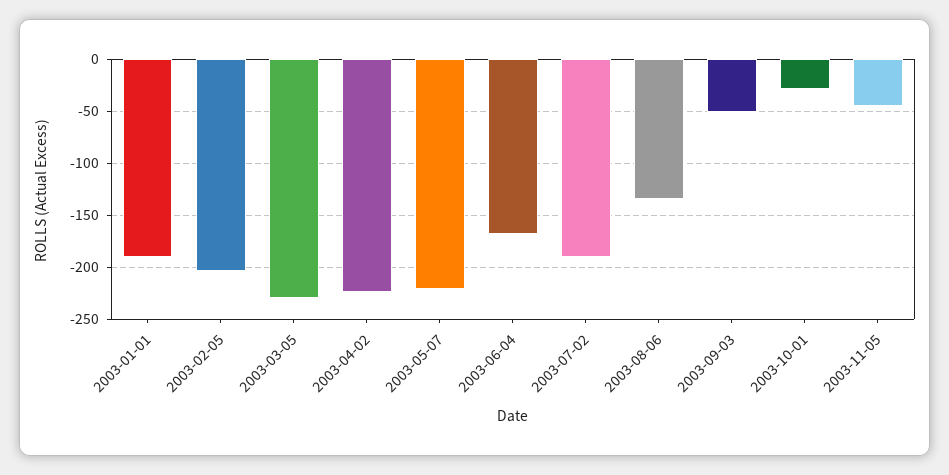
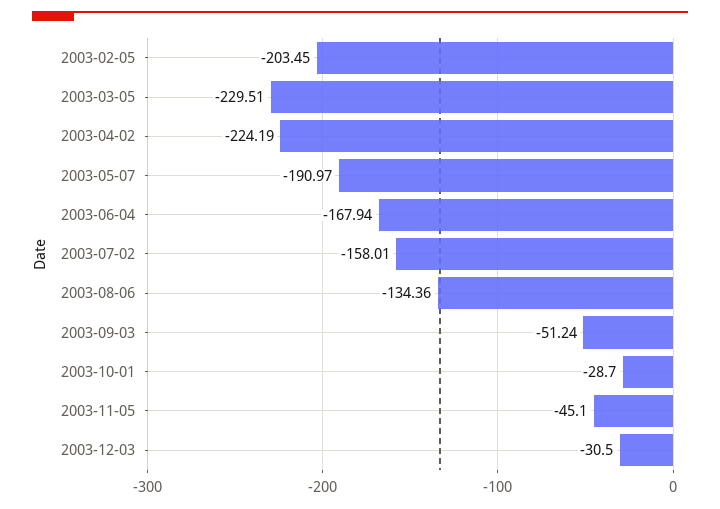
2003-01-01: -190 -> none
2003-05-07: -220 -> -190.97
2003-07-02: -190 -> -158.01
2003-12-03: none -> -30.5

